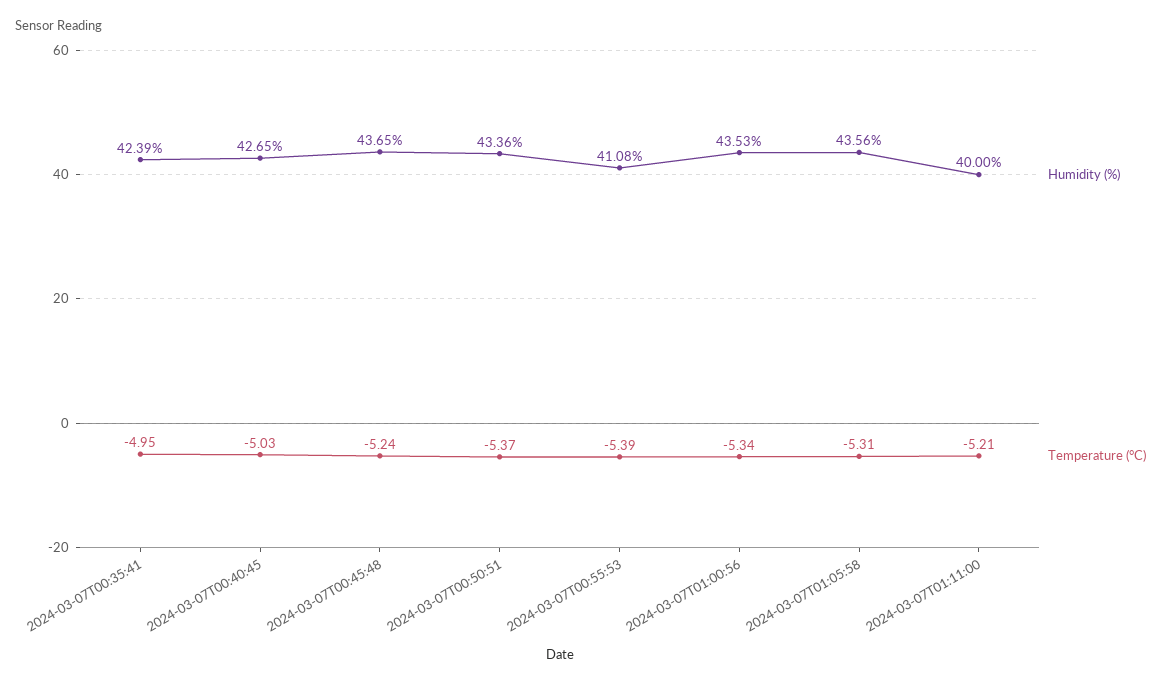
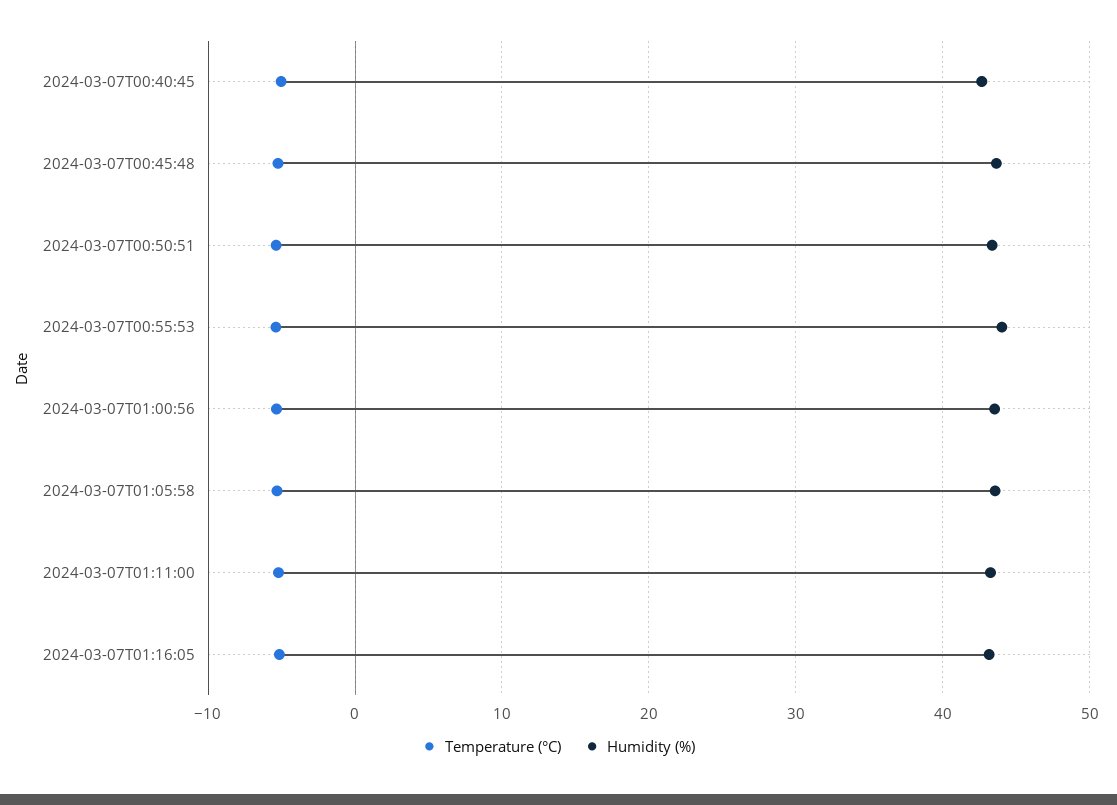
Humidity (%), 2024-03-07T00:35:41: 42.39 -> none
Temperature (°C), 2024-03-07T00:35:41: -4.95 -> none
Humidity (%), 2024-03-07T00:55:53: 41.08 -> 44
Humidity (%), 2024-03-07T01:11:00: 40 -> 43
Temperature (°C), 2024-03-07T01:16:05: none -> -5
Humidity (%), 2024-03-07T01:16:05: none -> 43

